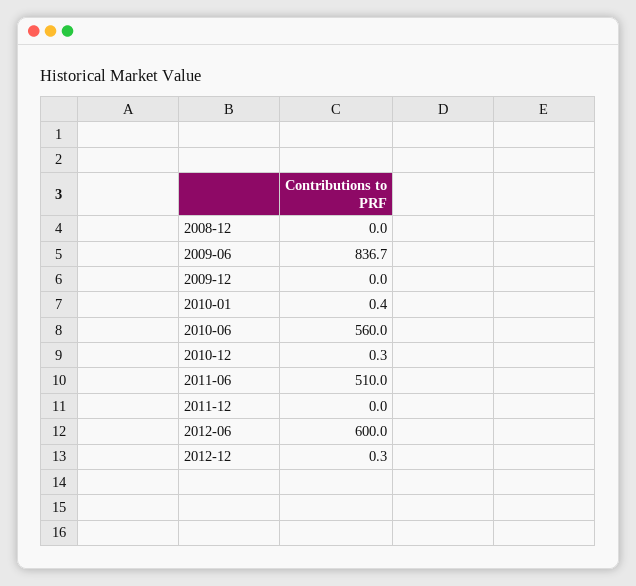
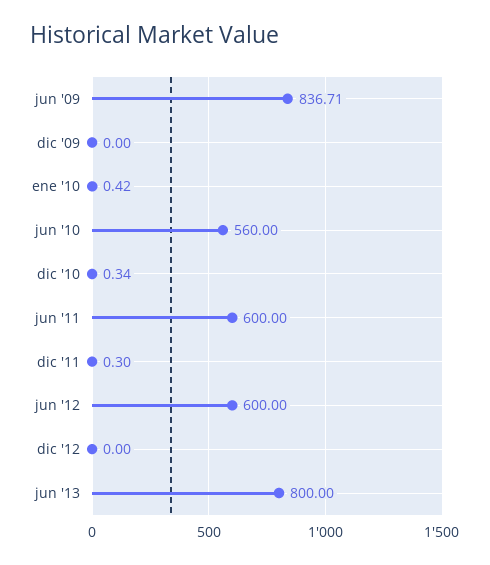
2008-12: 0 -> none
2011-06: 510 -> 600
2011-12: 0 -> 0.3
2012-12: 0.3 -> 0
jun '13: none -> 800

